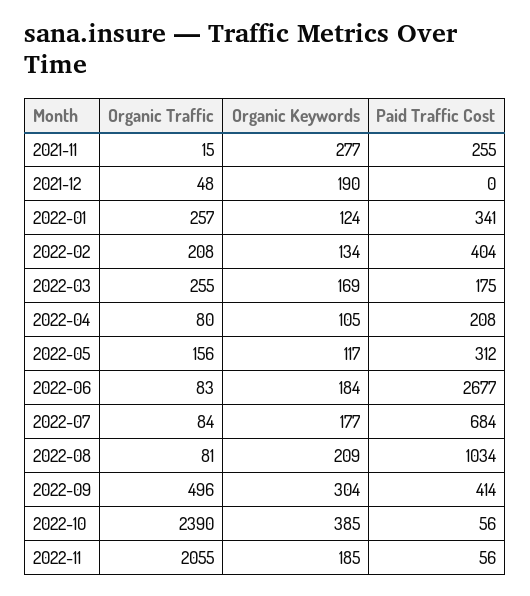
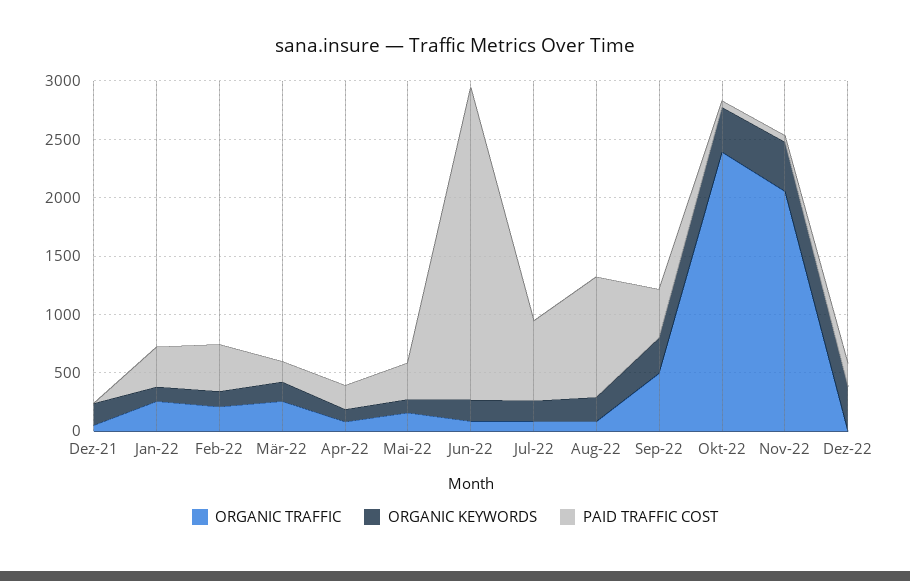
Organic Traffic, 2021-11: 15 -> none
Organic Keywords, 2021-11: 277 -> none
Paid Traffic Cost, 2021-11: 255 -> none
Organic Keywords, 2022-11: 185 -> 400
Organic Traffic, Dez-22: none -> 0
Organic Keywords, Dez-22: none -> 400
Paid Traffic Cost, Dez-22: none -> 200

